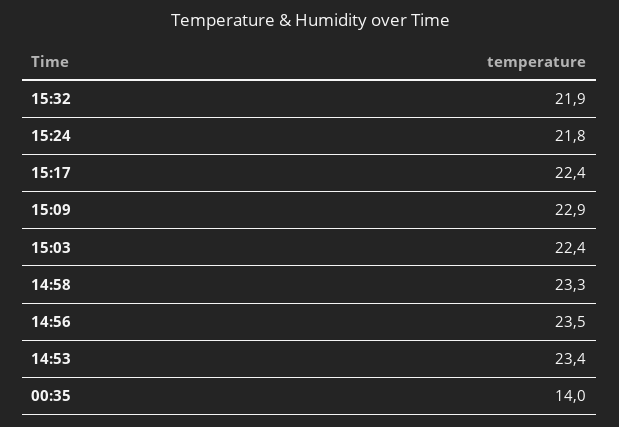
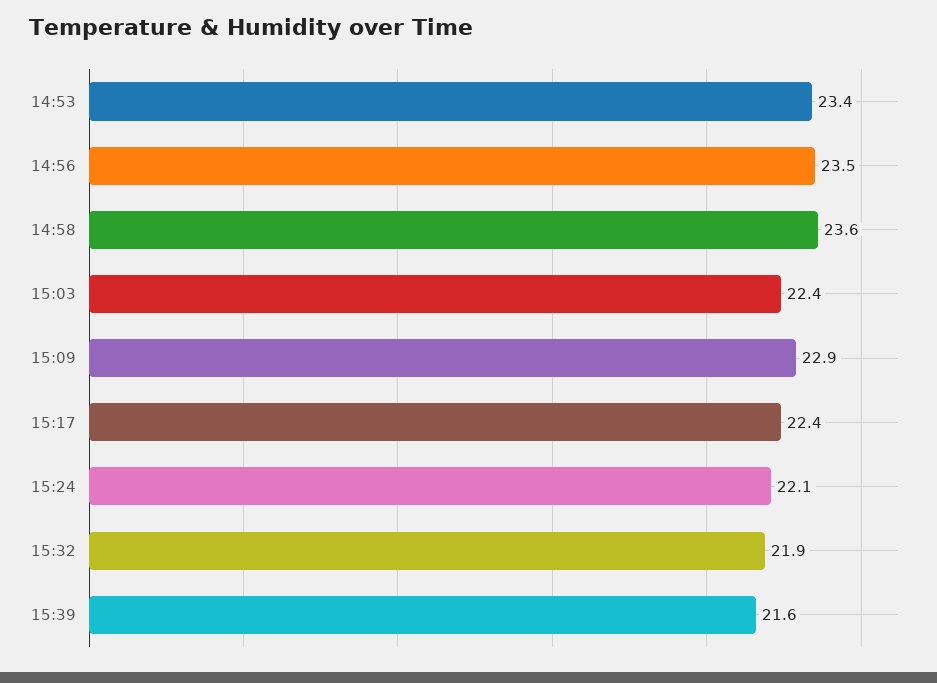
15:24: 21.8 -> 22.1
14:58: 23.3 -> 23.6
00:35: 14 -> none
15:39: none -> 21.6

